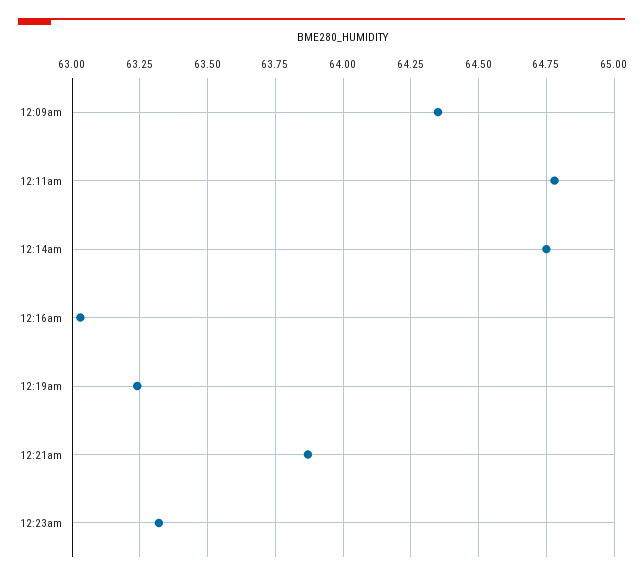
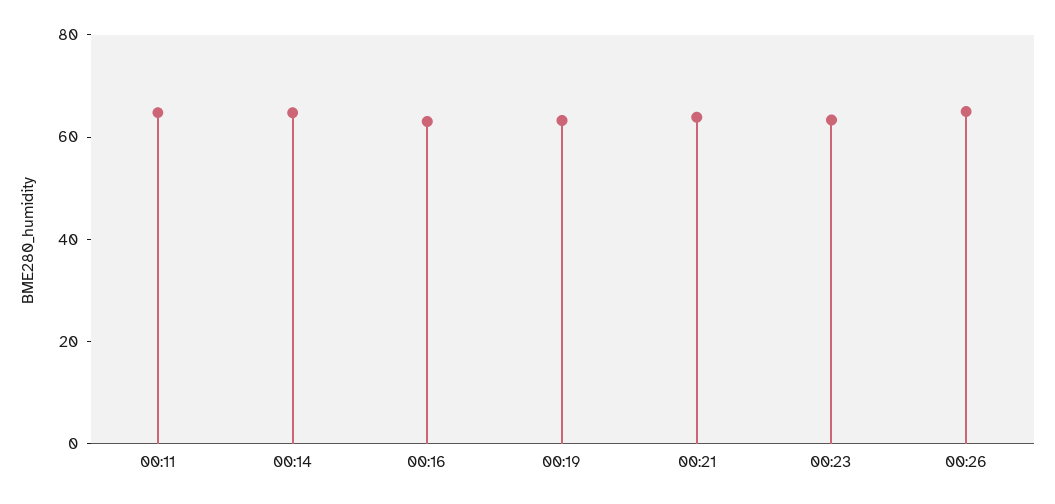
12:09am: 64.35 -> none
00:26: none -> 65

